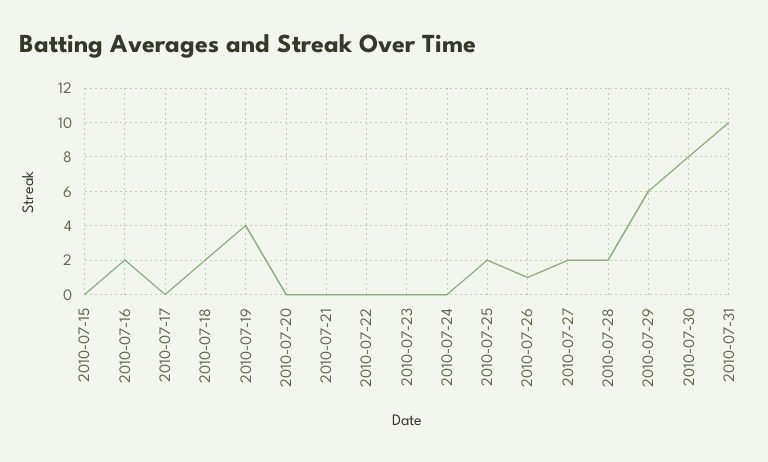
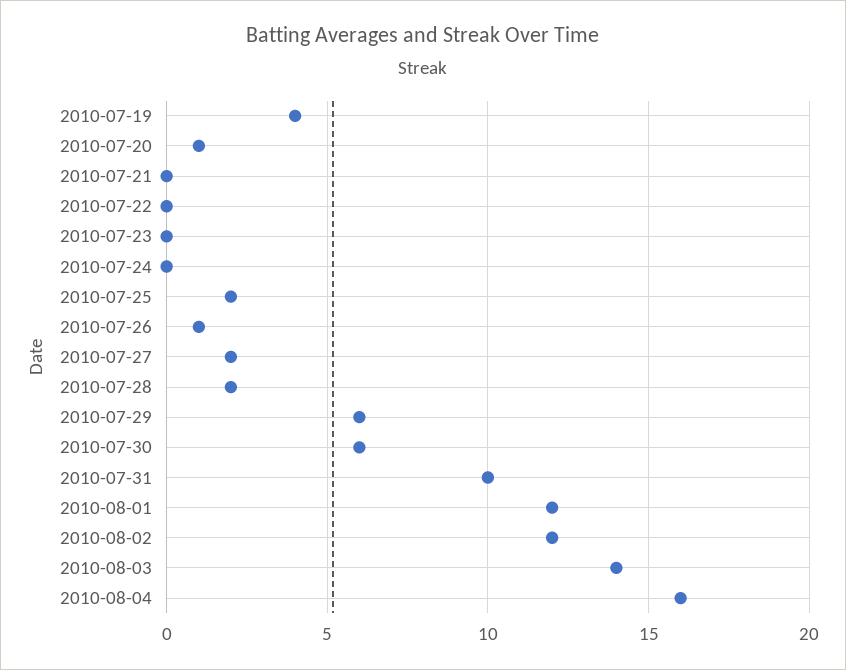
2010-07-15: 0 -> none
2010-07-16: 2 -> none
2010-07-17: 0 -> none
2010-07-18: 2 -> none
2010-07-20: 0 -> 1
2010-07-30: 8 -> 6
2010-08-01: none -> 12
2010-08-02: none -> 12
2010-08-03: none -> 14
2010-08-04: none -> 16

